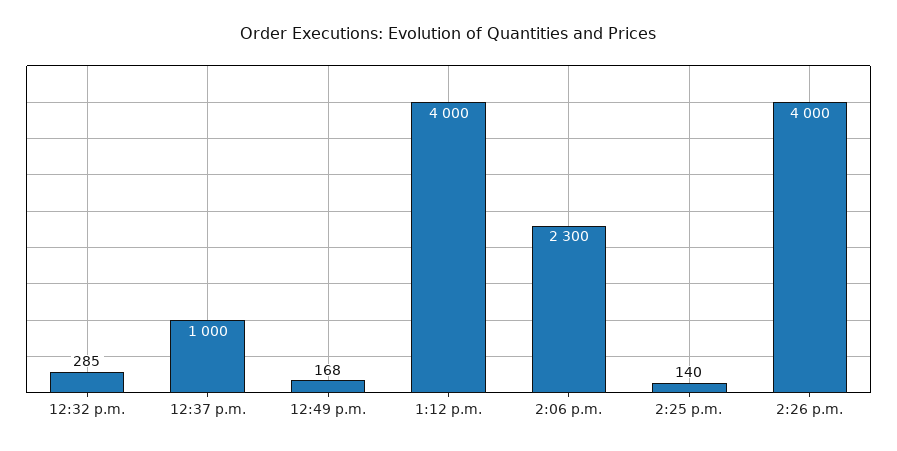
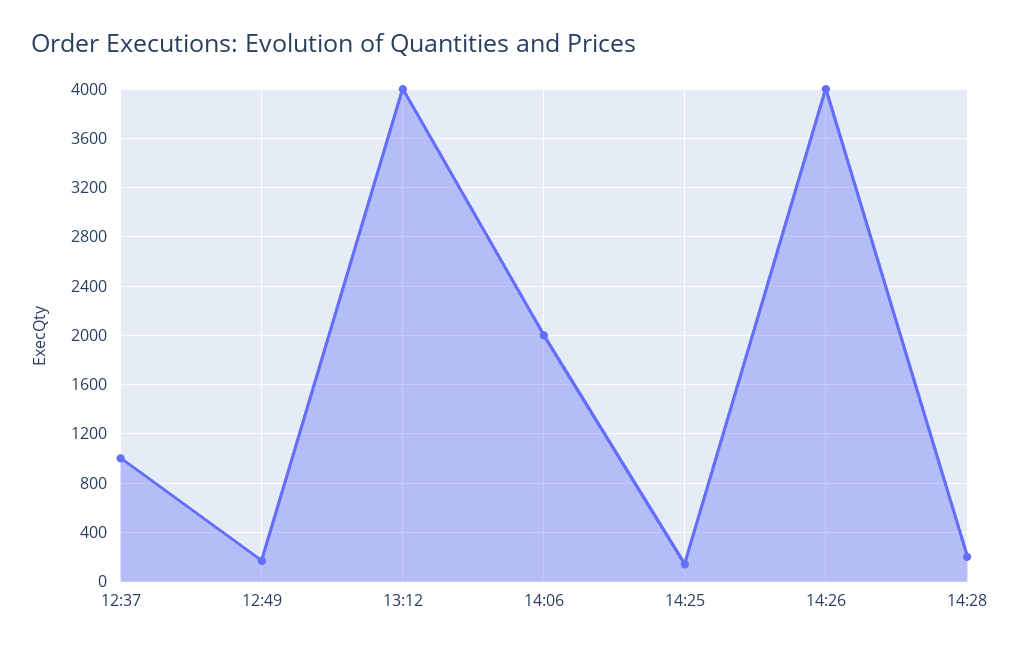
12:32 p.m.: 285 -> none
2:06 p.m.: 2300 -> 2000
14:28: none -> 200

